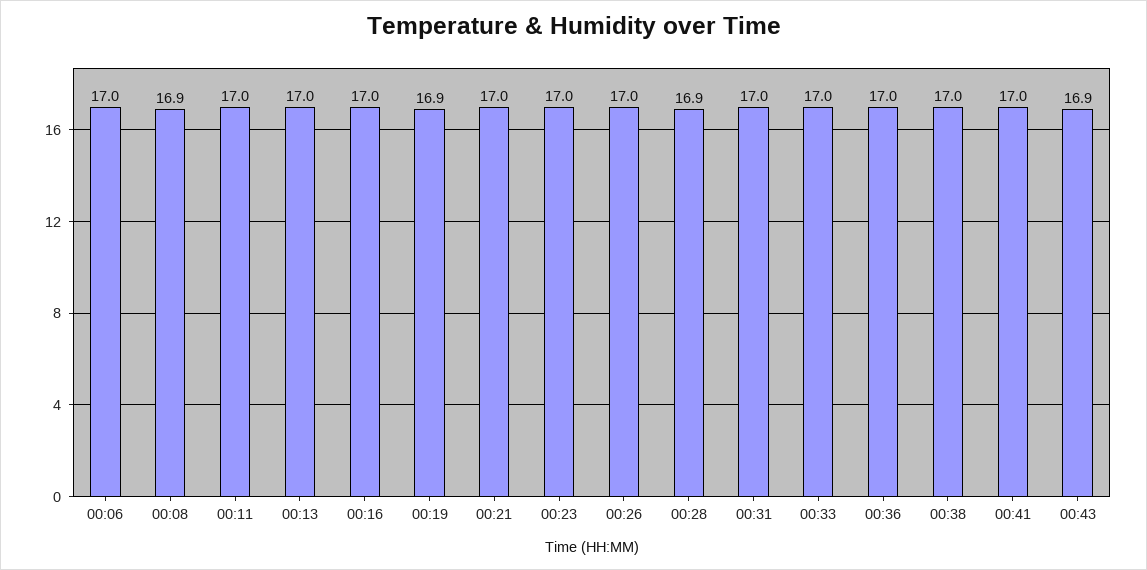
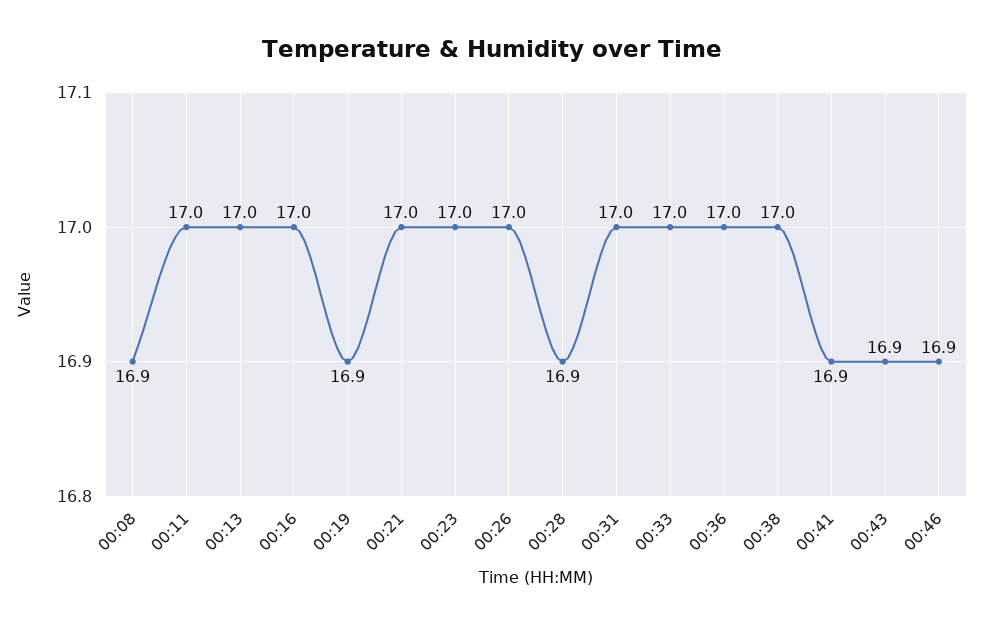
00:06: 17 -> none
00:41: 17 -> 16.9
00:46: none -> 16.9

